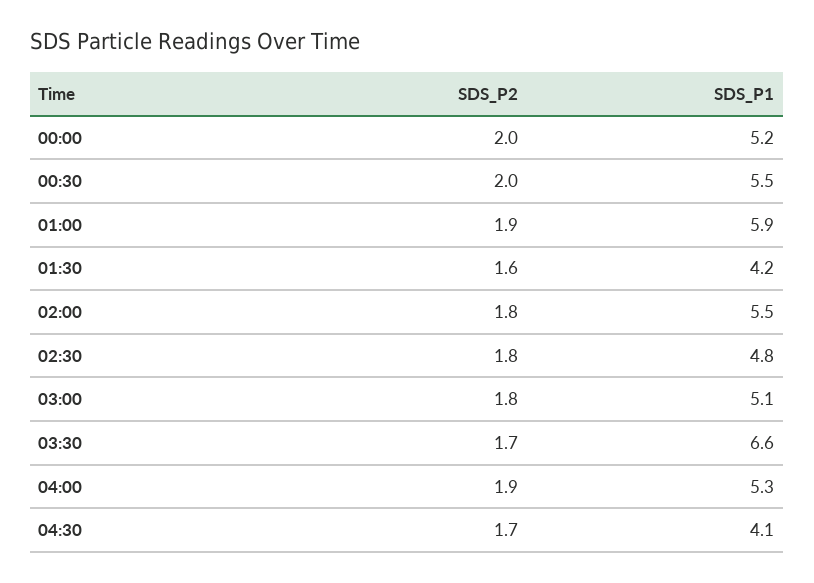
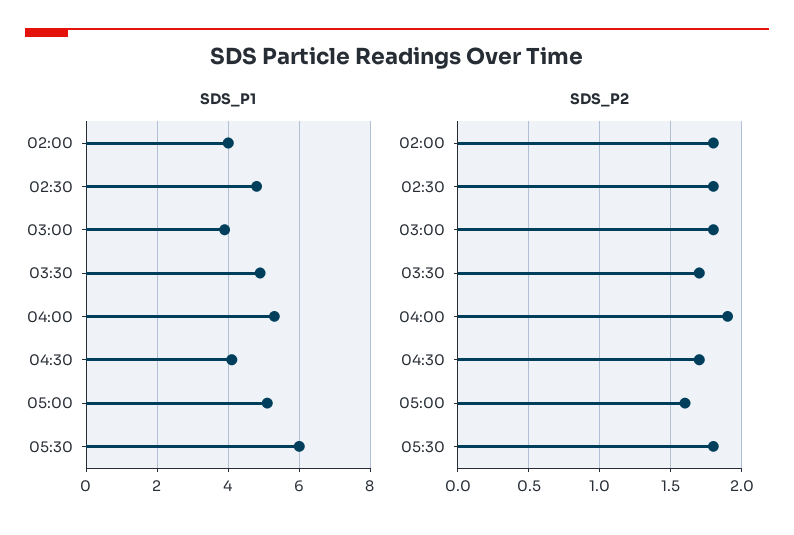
SDS_P2, 00:00: 2 -> none
SDS_P1, 00:00: 5.2 -> none
SDS_P2, 00:30: 2 -> none
SDS_P1, 00:30: 5.5 -> none
SDS_P2, 01:00: 1.9 -> none
SDS_P1, 01:00: 5.9 -> none
SDS_P2, 01:30: 1.6 -> none
SDS_P1, 01:30: 4.2 -> none
SDS_P1, 02:00: 5.5 -> 4
SDS_P1, 03:00: 5.1 -> 4
SDS_P1, 03:30: 6.6 -> 5
SDS_P1, 05:00: none -> 5
SDS_P1, 05:30: none -> 6
SDS_P2, 05:00: none -> 1.6
SDS_P2, 05:30: none -> 1.8

